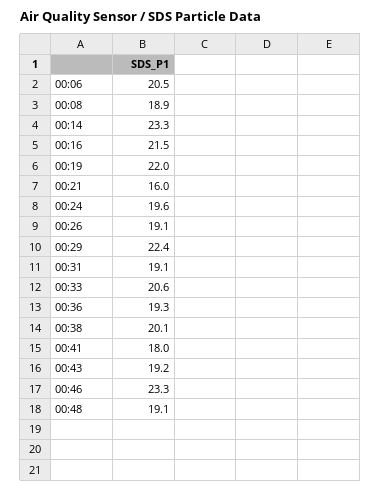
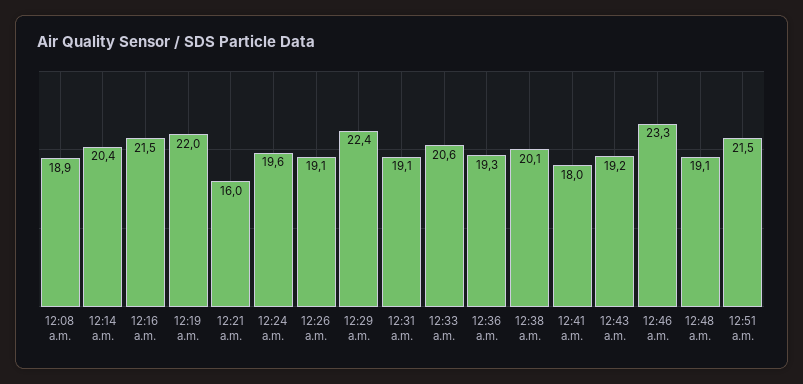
00:06: 20.5 -> none
00:14: 23.3 -> 20.4
12:51 a.m.: none -> 21.5

